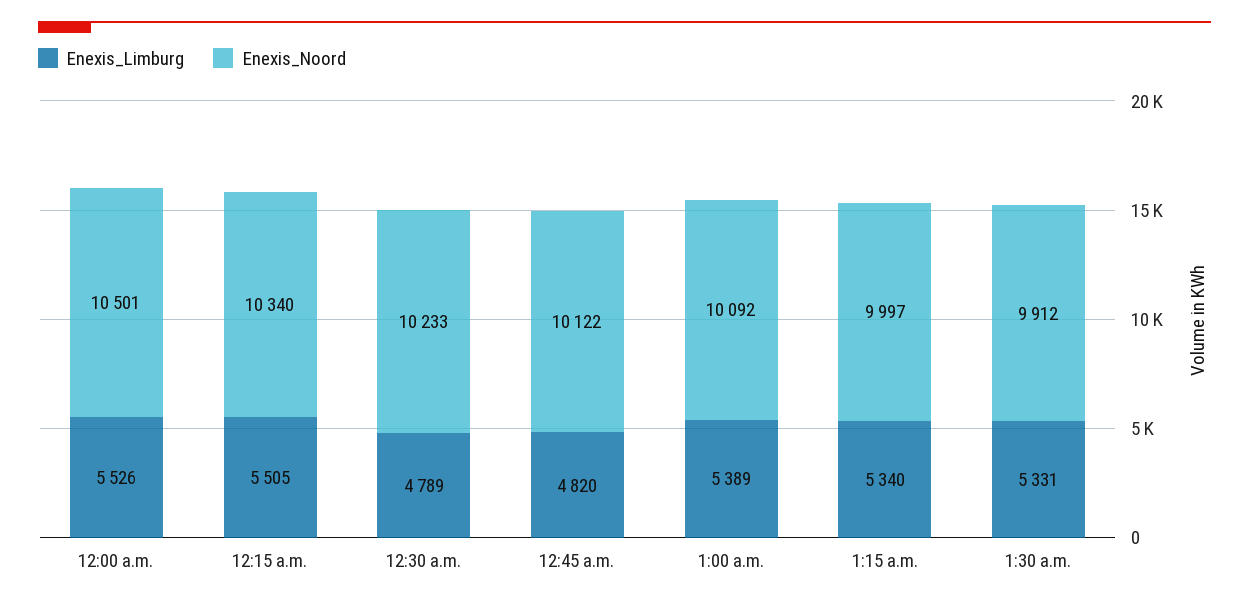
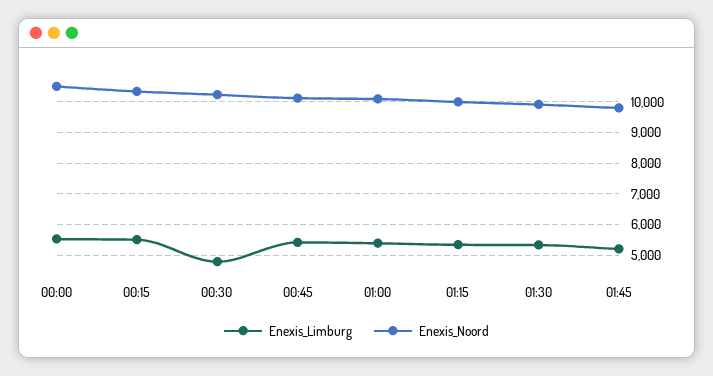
Enexis_Limburg, 12:45 a.m.: 4820 -> 5400
Enexis_Limburg, 01:45: none -> 5200
Enexis_Noord, 01:45: none -> 9800

